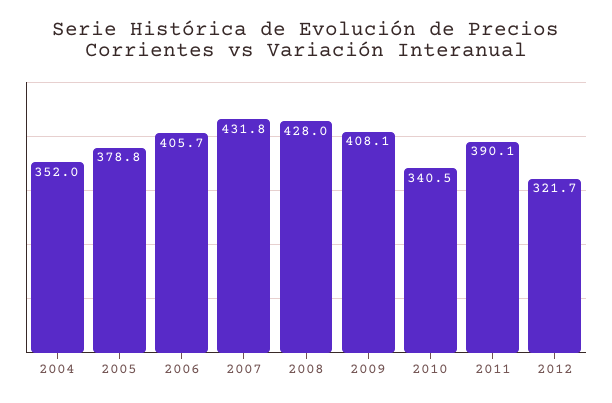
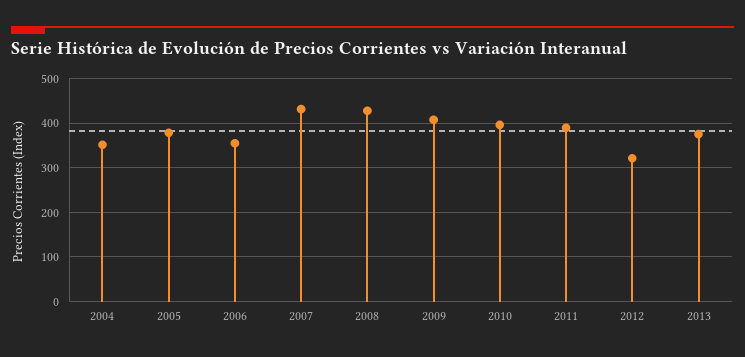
2006: 405.7 -> 360
2010: 340.5 -> 400
2013: none -> 380

